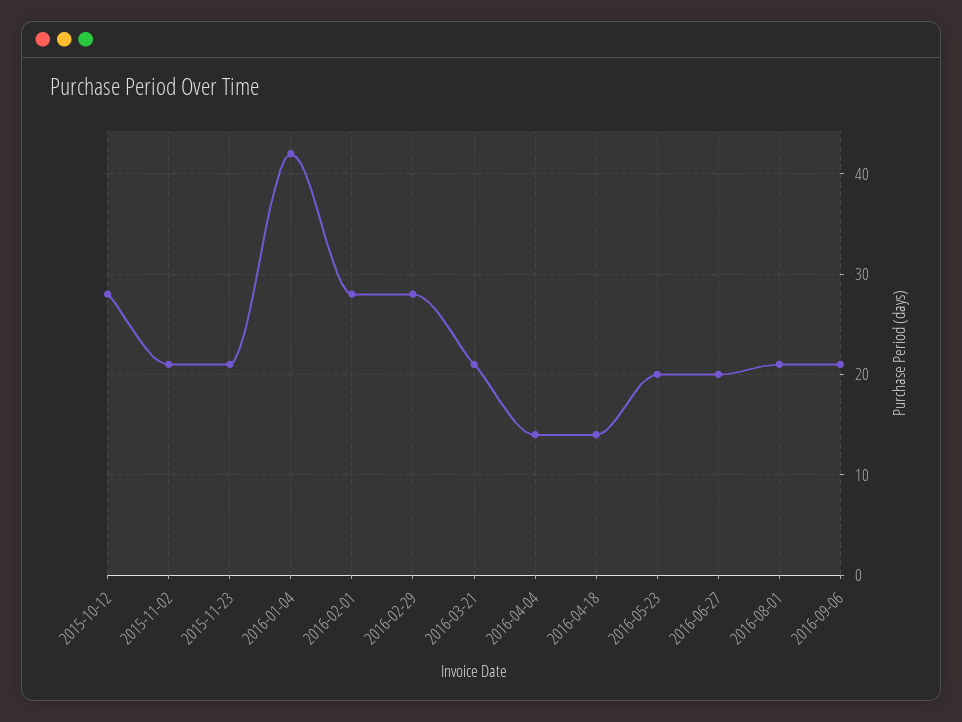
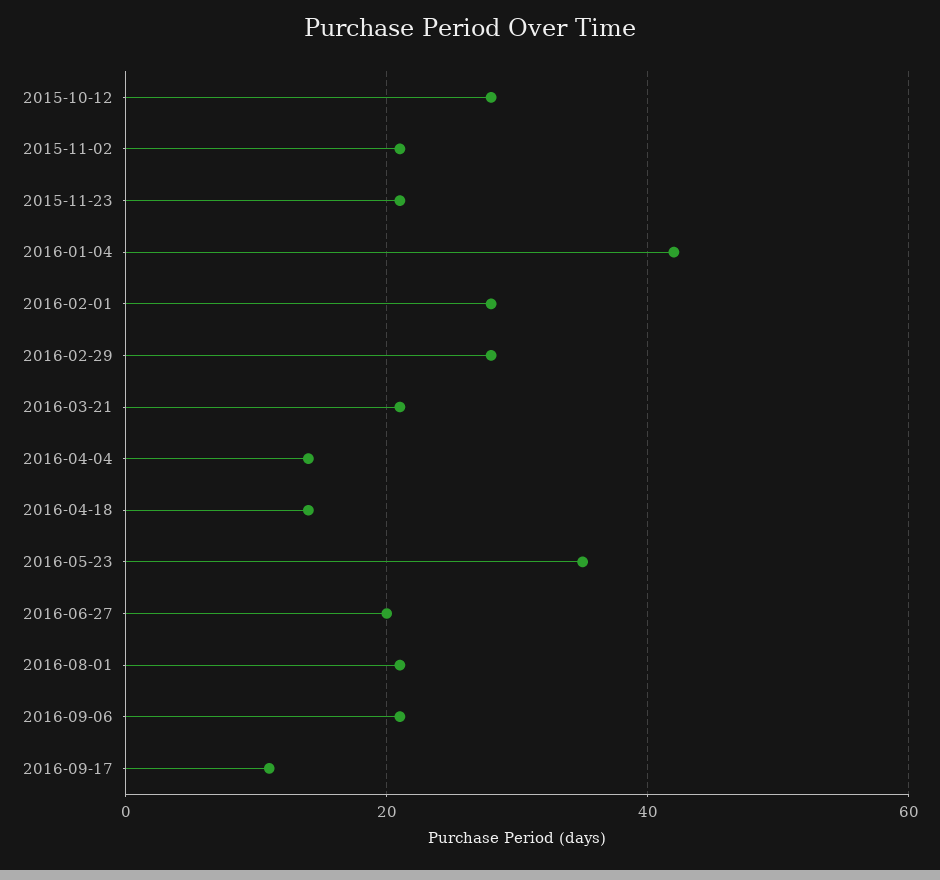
2016-05-23: 20 -> 35
2016-09-17: none -> 10

